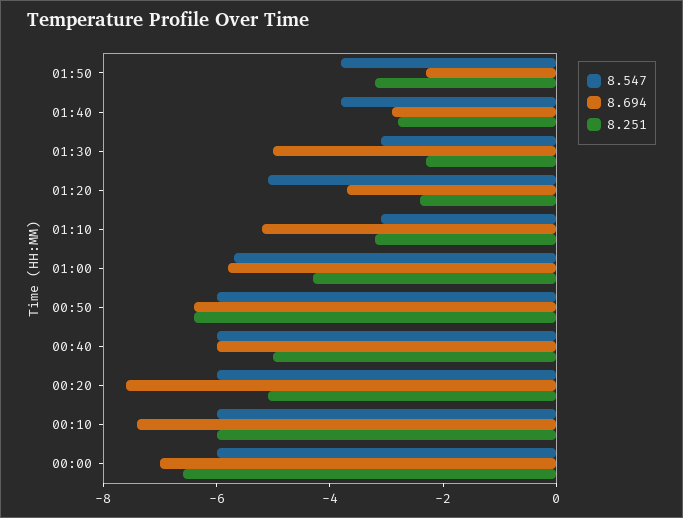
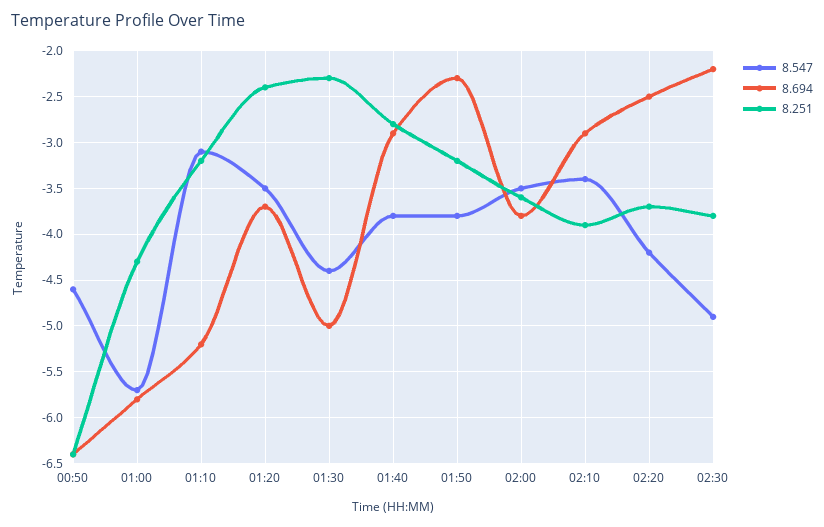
8.547, 01:30: -3 -> -4.4
8.547, 01:20: -5 -> -3.5
8.547, 00:50: -6 -> -4.6
8.547, 00:40: -6 -> none
8.694, 00:40: -6 -> none
8.251, 00:40: -5 -> none
8.547, 00:20: -6 -> none
8.694, 00:20: -7.5 -> none
8.251, 00:20: -5 -> none
8.547, 00:10: -6 -> none
8.694, 00:10: -7.5 -> none
8.251, 00:10: -6 -> none
8.547, 00:00: -6 -> none
8.694, 00:00: -7 -> none
8.251, 00:00: -6.5 -> none
8.547, 02:00: none -> -3.5
8.694, 02:00: none -> -3.8
8.251, 02:00: none -> -3.6
8.547, 02:10: none -> -3.4
8.694, 02:10: none -> -2.9
8.251, 02:10: none -> -3.9
8.547, 02:20: none -> -4.2
8.694, 02:20: none -> -2.5
8.251, 02:20: none -> -3.7
8.547, 02:30: none -> -4.9
8.694, 02:30: none -> -2.2
8.251, 02:30: none -> -3.8

